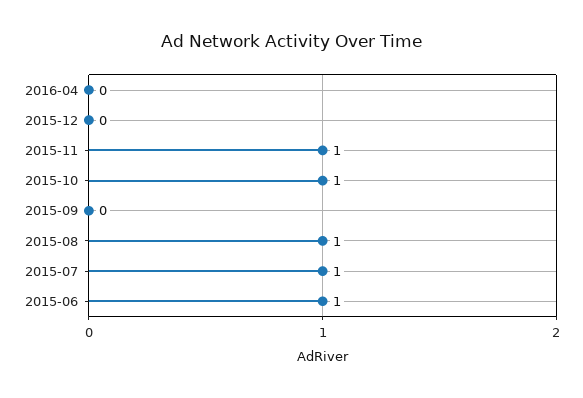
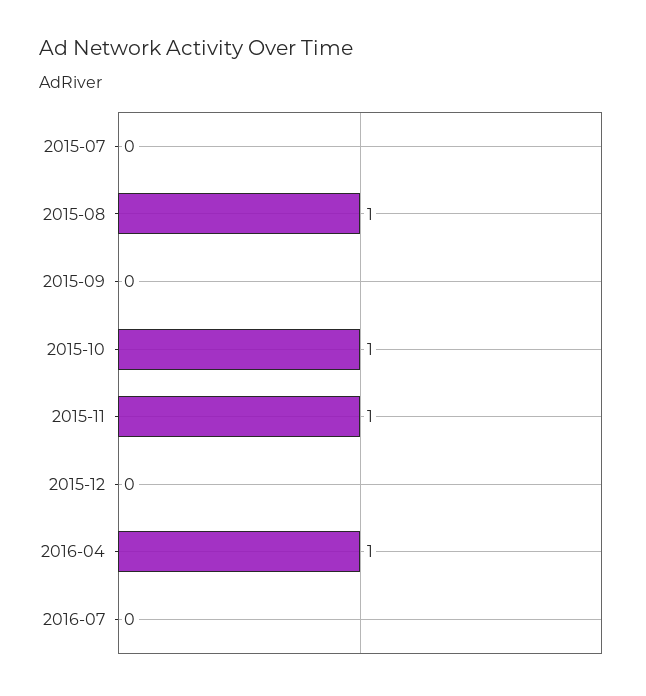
2016-04: 0 -> 1
2015-07: 1 -> 0
2015-06: 1 -> none
2016-07: none -> 0

